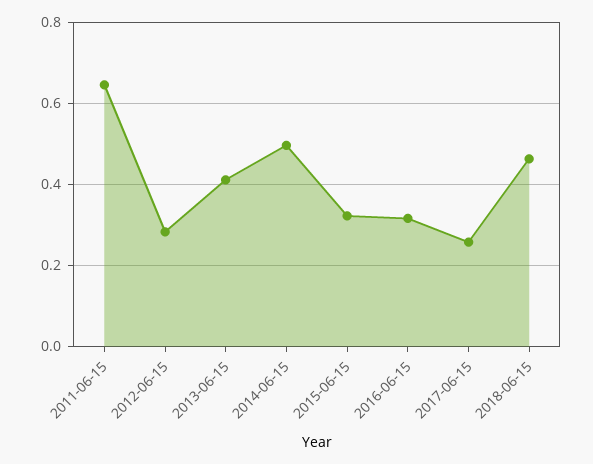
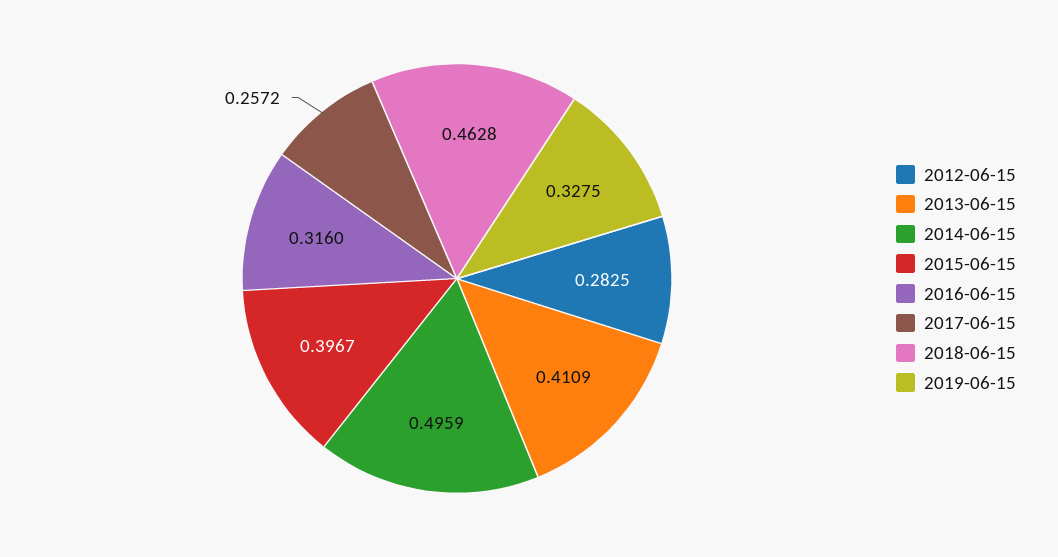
2011-06-15: 0.64 -> none
2015-06-15: 0.32 -> 0.3967
2019-06-15: none -> 0.3275

